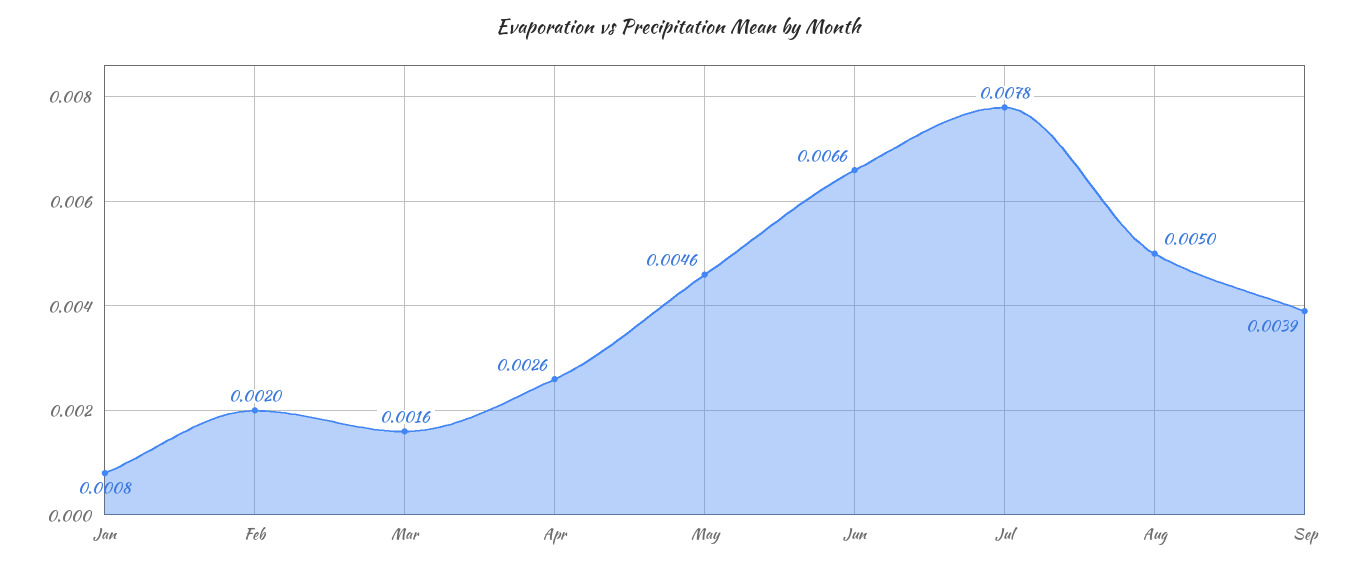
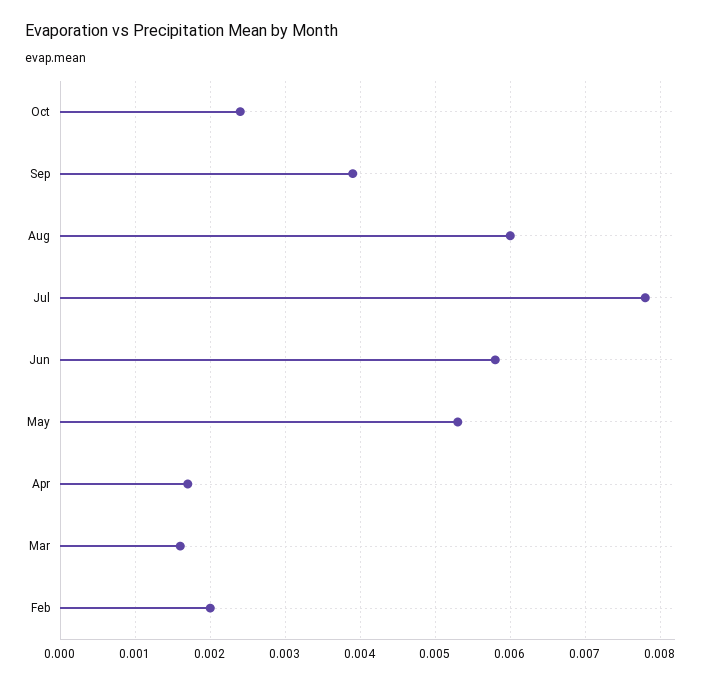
Jan: 0.0008 -> none
Apr: 0.0026 -> 0.0017
May: 0.0046 -> 0.0053
Jun: 0.0066 -> 0.0058
Aug: 0.005 -> 0.006
Oct: none -> 0.0024

